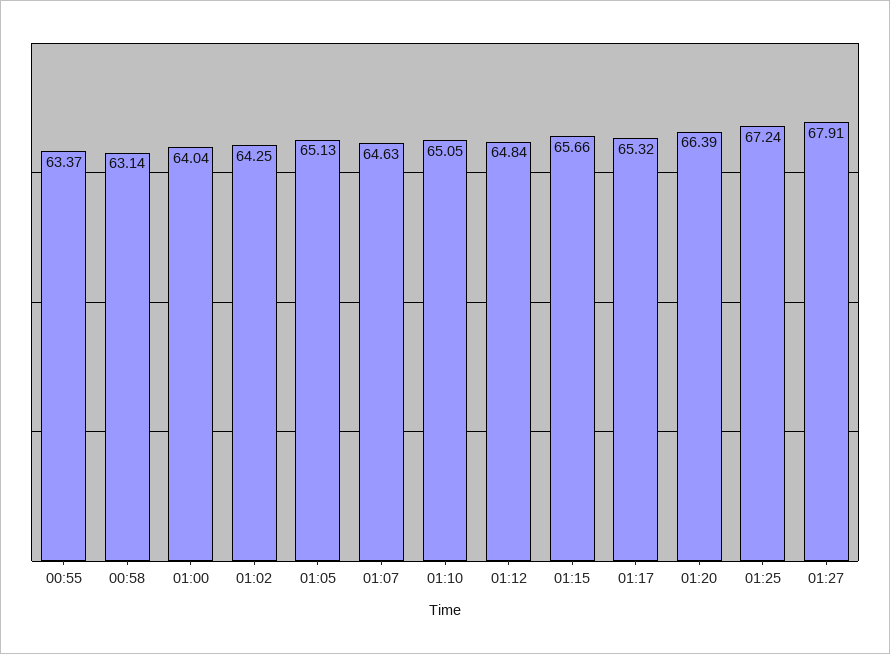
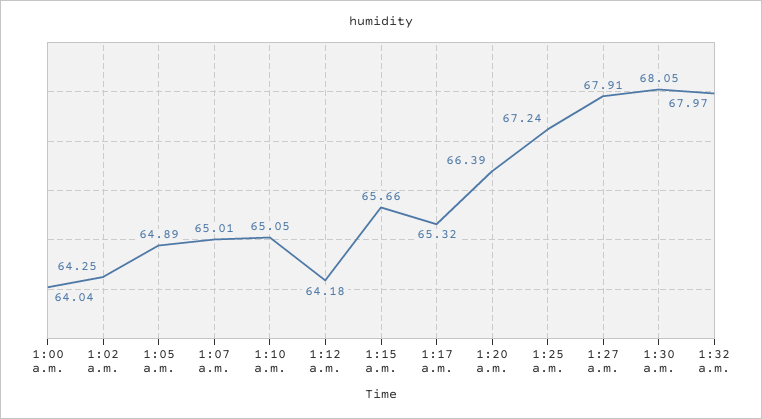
00:55: 63.37 -> none
00:58: 63.14 -> none
01:05: 65.13 -> 64.89
01:07: 64.63 -> 65.01
01:12: 64.84 -> 64.18
1:30 a.m.: none -> 68.05
1:32 a.m.: none -> 67.97

